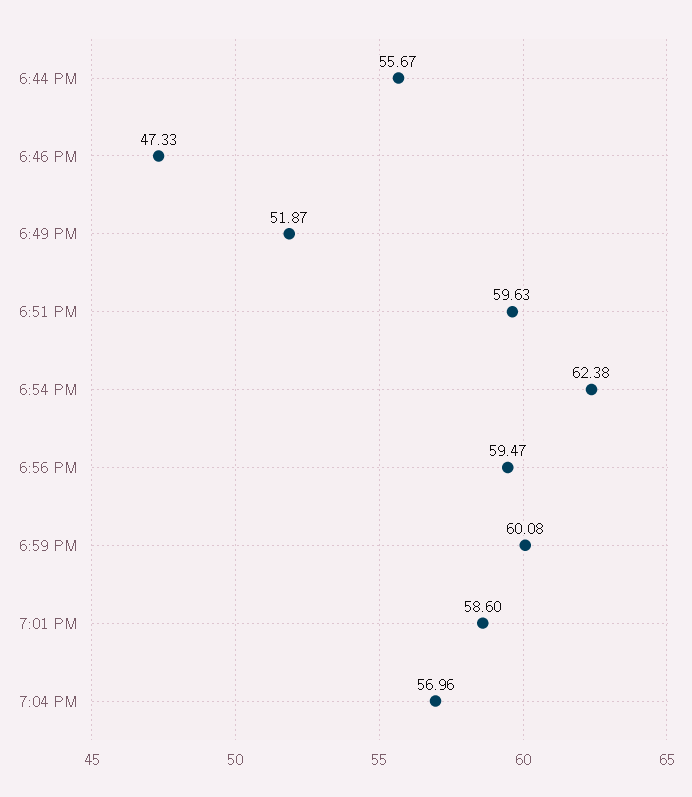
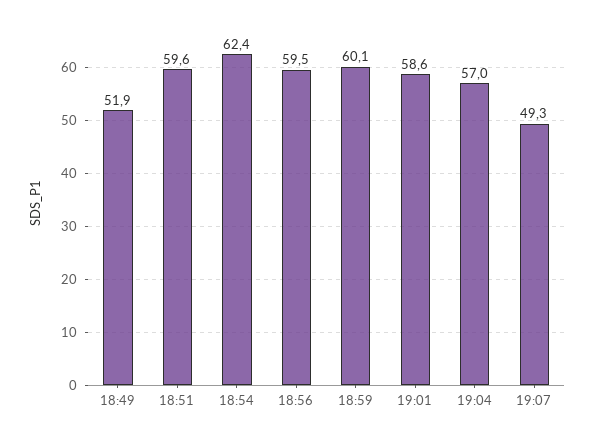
6:44 PM: 55.67 -> none
6:46 PM: 47.33 -> none
19:07: none -> 49.3

